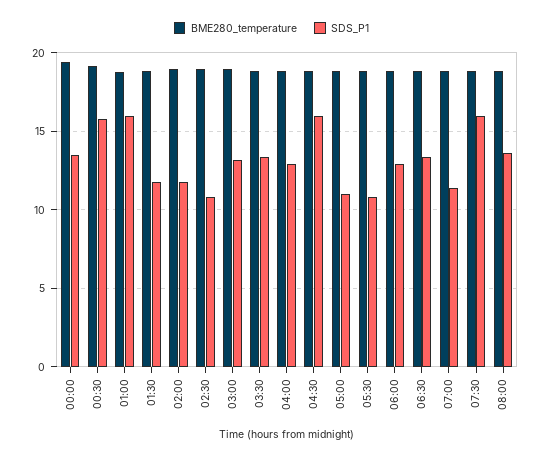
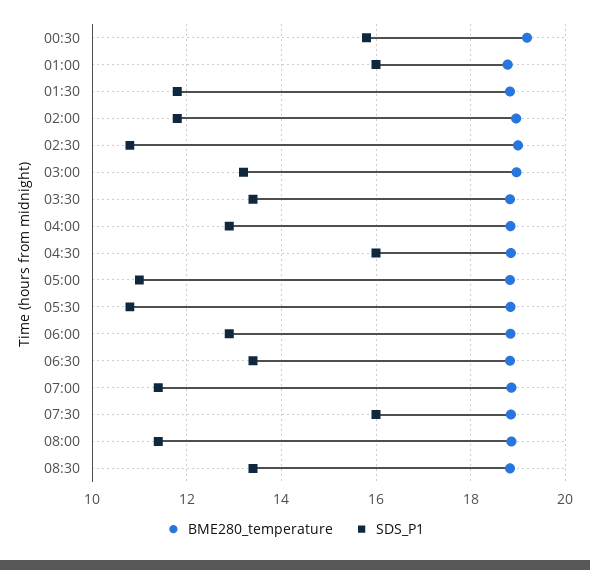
BME280_temperature, 00:00: 19.5 -> none
SDS_P1, 00:00: 13.5 -> none
SDS_P1, 08:00: 13.5 -> 11.4
BME280_temperature, 08:30: none -> 18.8
SDS_P1, 08:30: none -> 13.4

